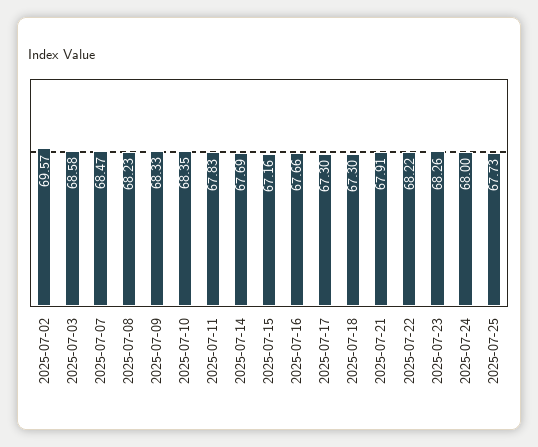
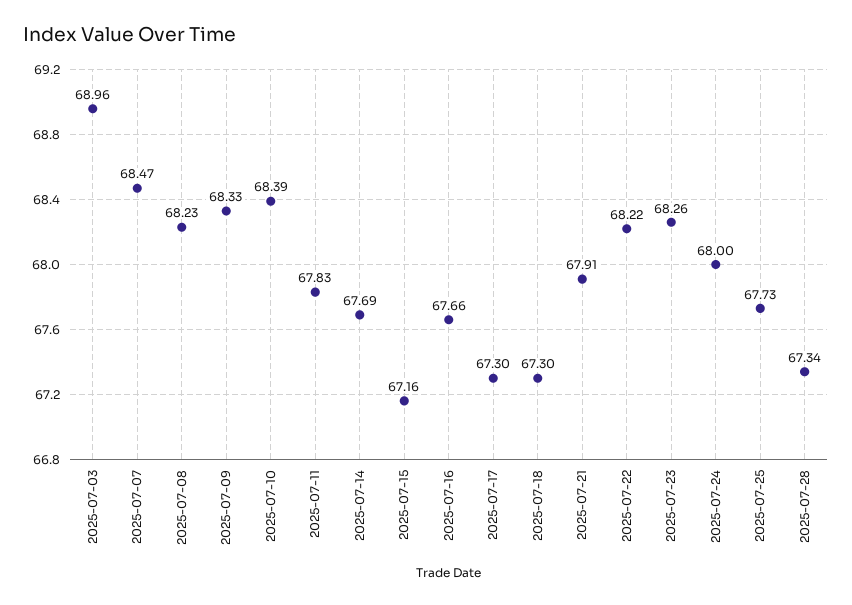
2025-07-02: 69.57 -> none
2025-07-03: 68.58 -> 68.96
2025-07-10: 68.35 -> 68.39
2025-07-28: none -> 67.34

